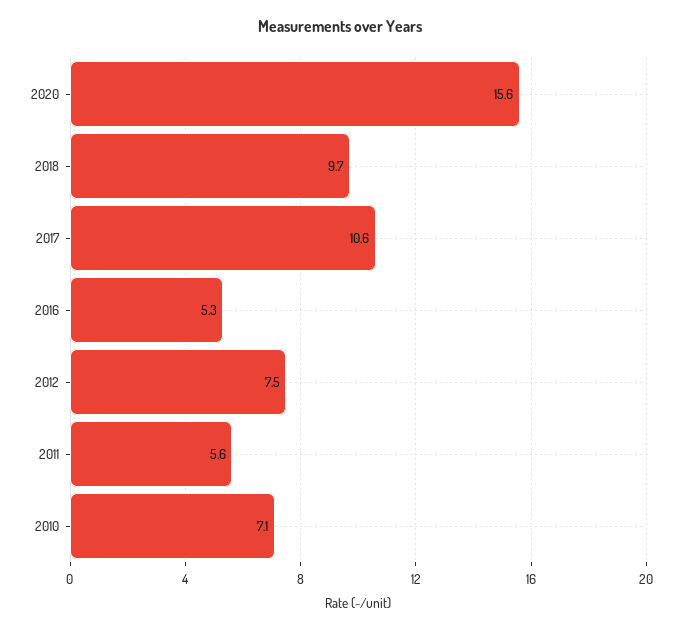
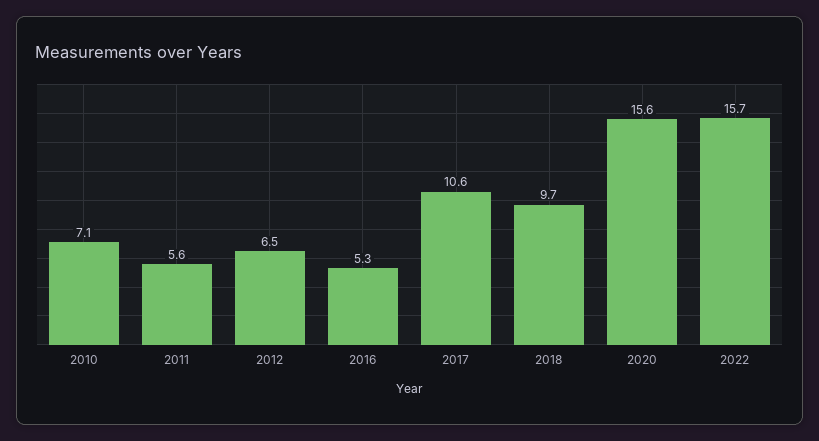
2012: 7.5 -> 6.5
2022: none -> 15.7

